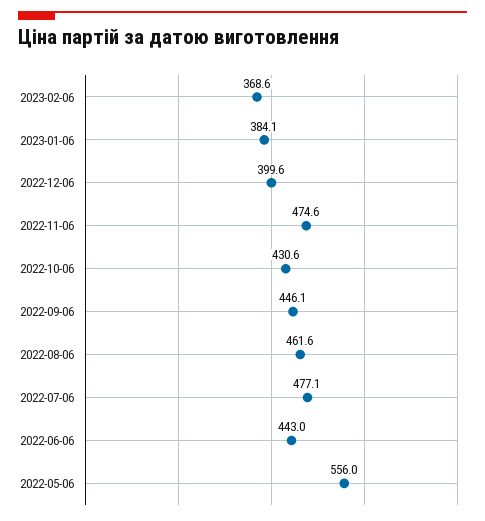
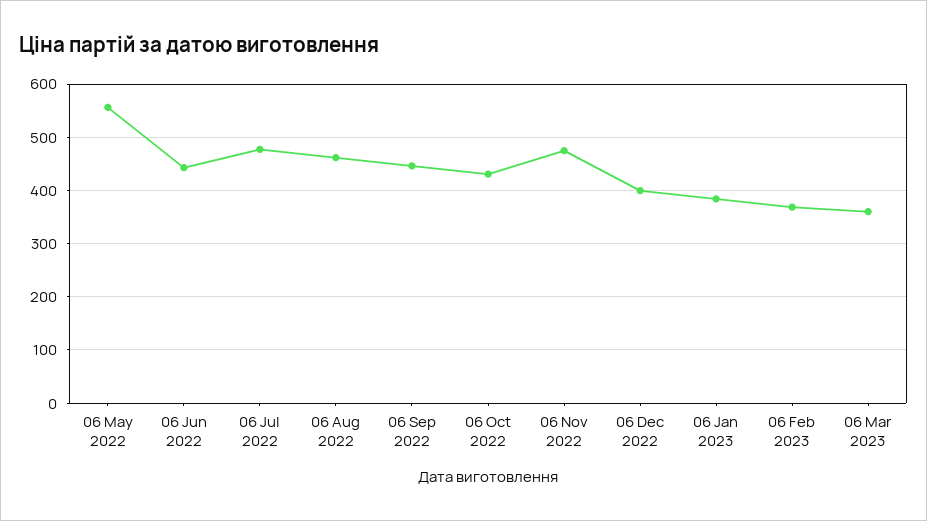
06 Mar 2023: none -> 360

